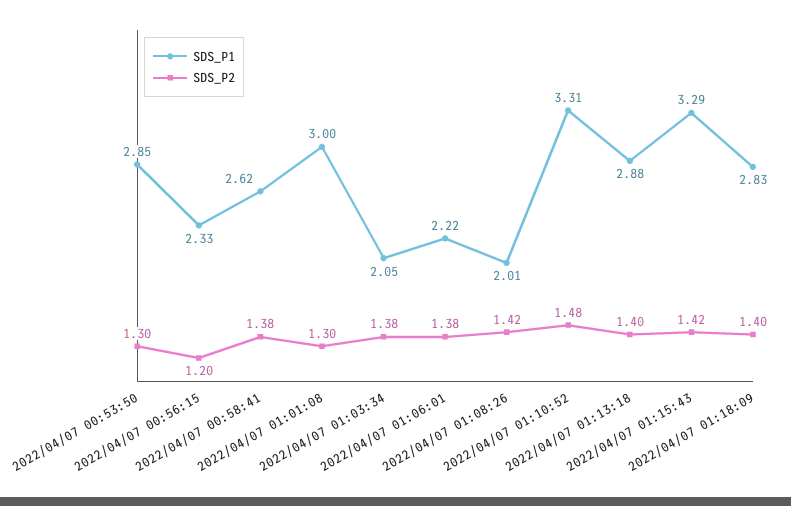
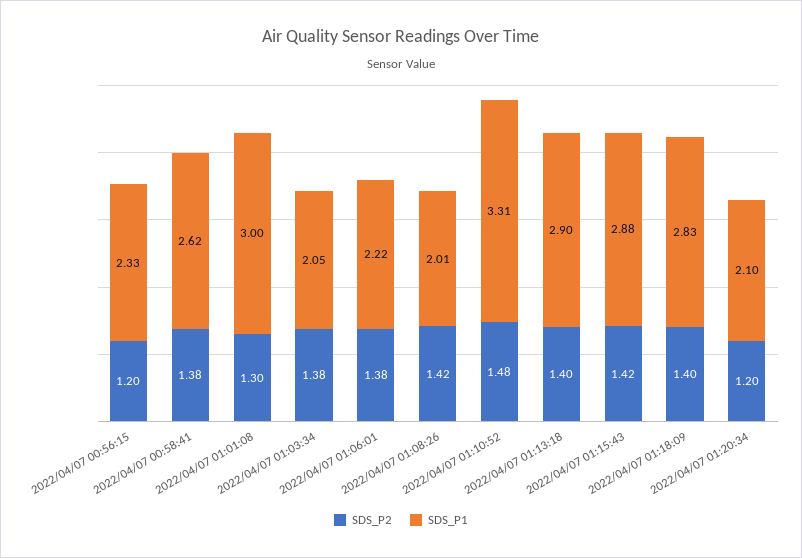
SDS_P1, 2022/04/07 00:53:50: 2.85 -> none
SDS_P2, 2022/04/07 00:53:50: 1.3 -> none
SDS_P1, 2022/04/07 01:13:18: 2.88 -> 2.9
SDS_P1, 2022/04/07 01:15:43: 3.29 -> 2.88
SDS_P2, 2022/04/07 01:20:34: none -> 1.2
SDS_P1, 2022/04/07 01:20:34: none -> 2.1

